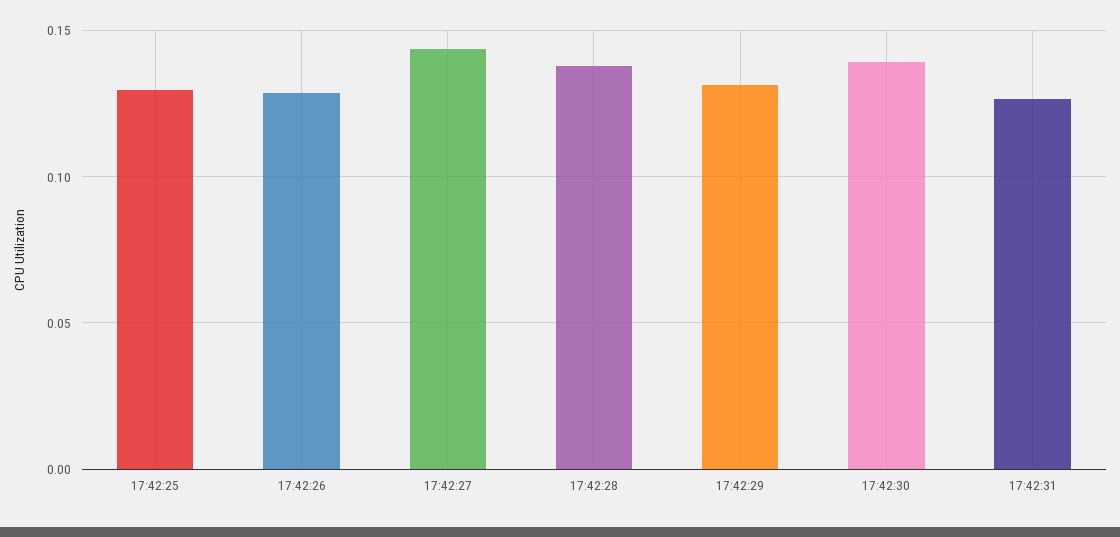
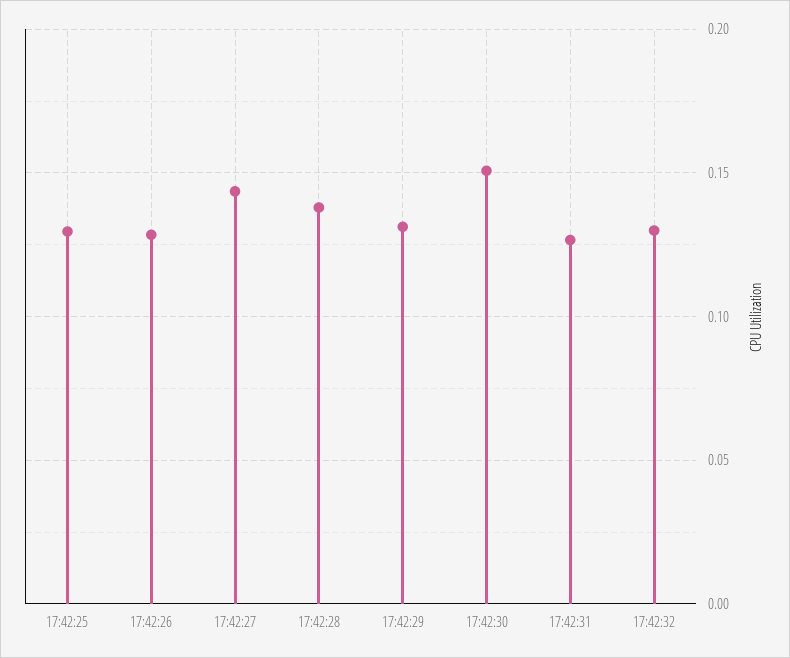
17:42:30: 0.14 -> 0.15
17:42:32: none -> 0.13

